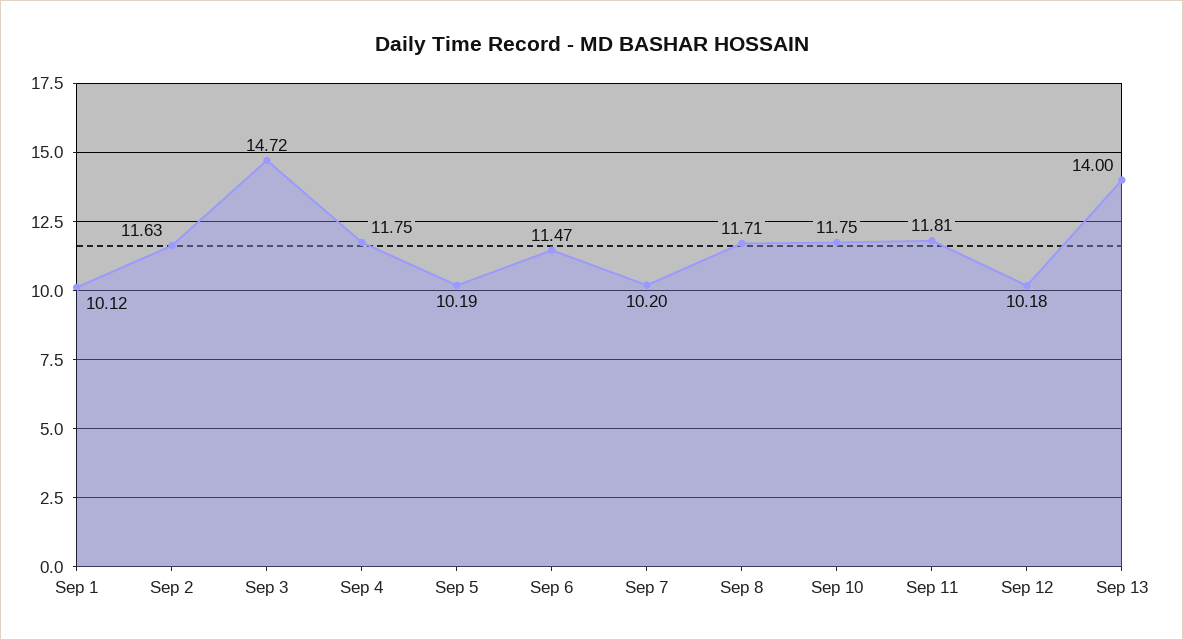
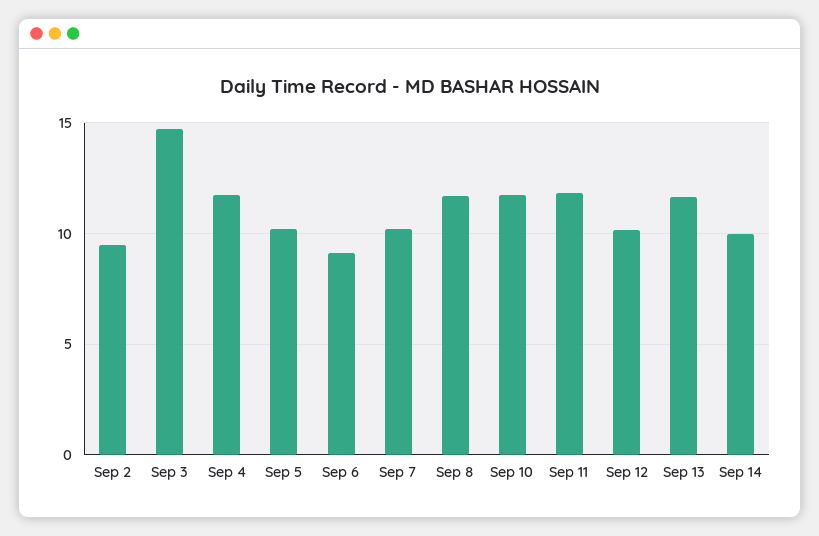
Sep 1: 10.12 -> none
Sep 2: 11.63 -> 9.5
Sep 6: 11.47 -> 9
Sep 13: 14 -> 11.5
Sep 14: none -> 10

